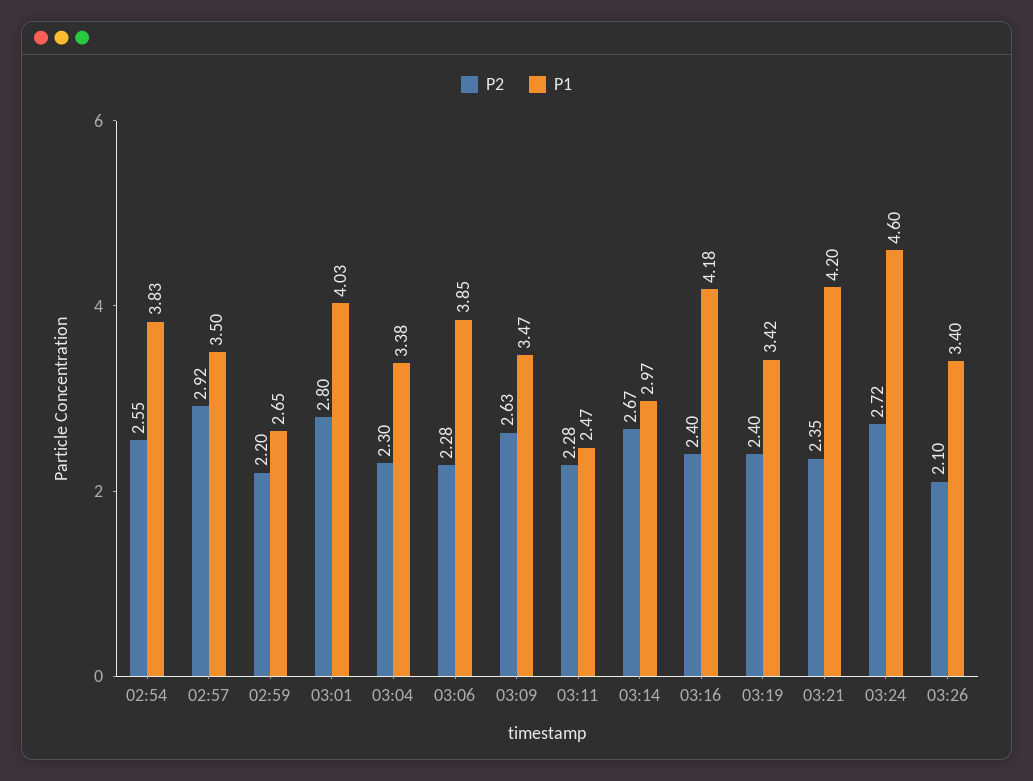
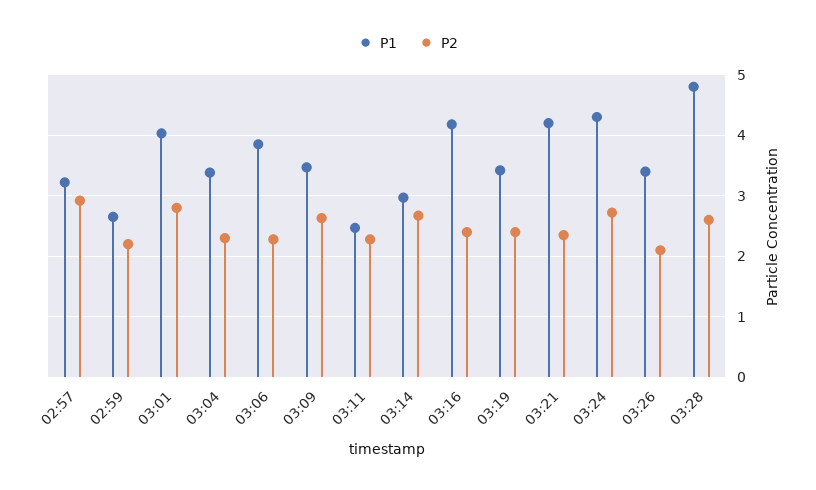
P2, 02:54: 2.55 -> none
P1, 02:54: 3.83 -> none
P1, 02:57: 3.5 -> 3.2
P1, 03:24: 4.6 -> 4.3
P1, 03:28: none -> 4.8
P2, 03:28: none -> 2.6

